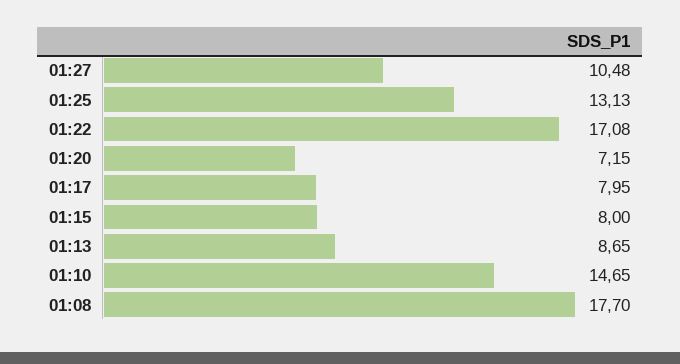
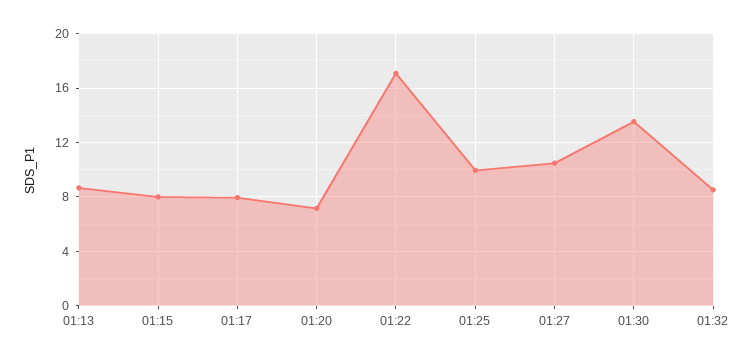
01:25: 13.13 -> 10
01:10: 14.65 -> none
01:08: 17.7 -> none
01:30: none -> 13.5
01:32: none -> 8.5

